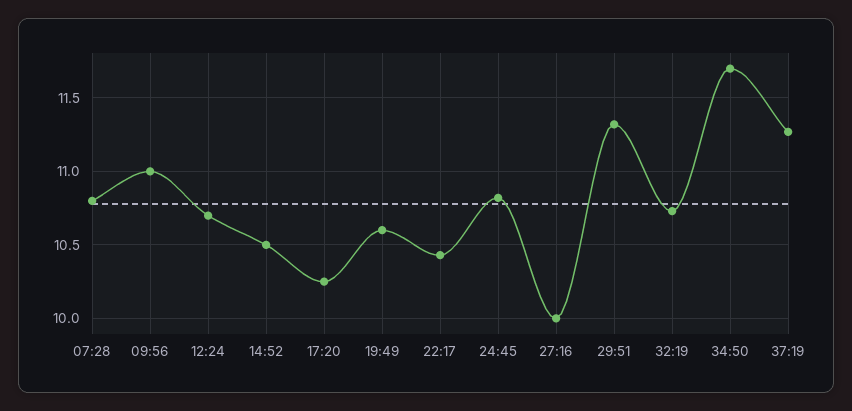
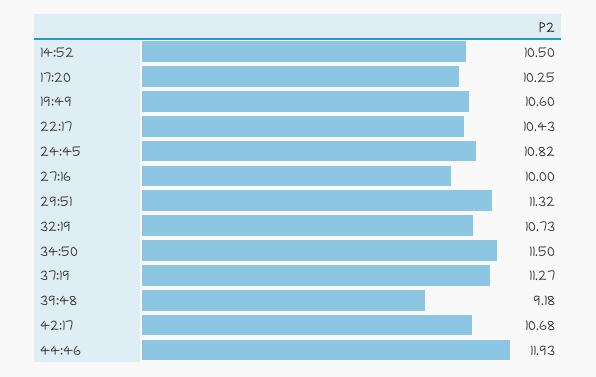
07:28: 10.8 -> none
09:56: 11 -> none
12:24: 10.7 -> none
34:50: 11.7 -> 11.5
39:48: none -> 9.18
42:17: none -> 10.68
44:46: none -> 11.93

